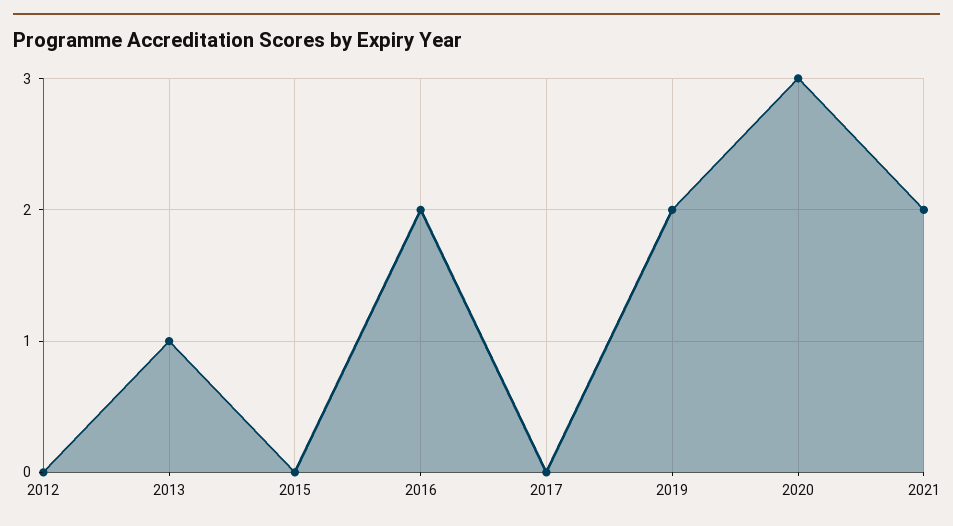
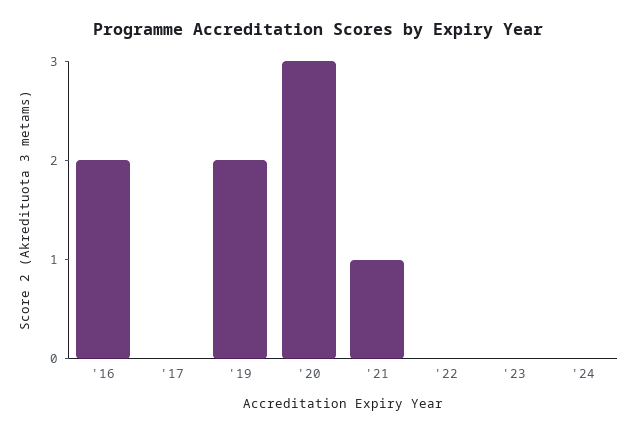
2012: 0 -> none
2013: 1 -> none
2015: 0 -> none
2021: 2 -> 1
'22: none -> 0
'23: none -> 0
'24: none -> 0

